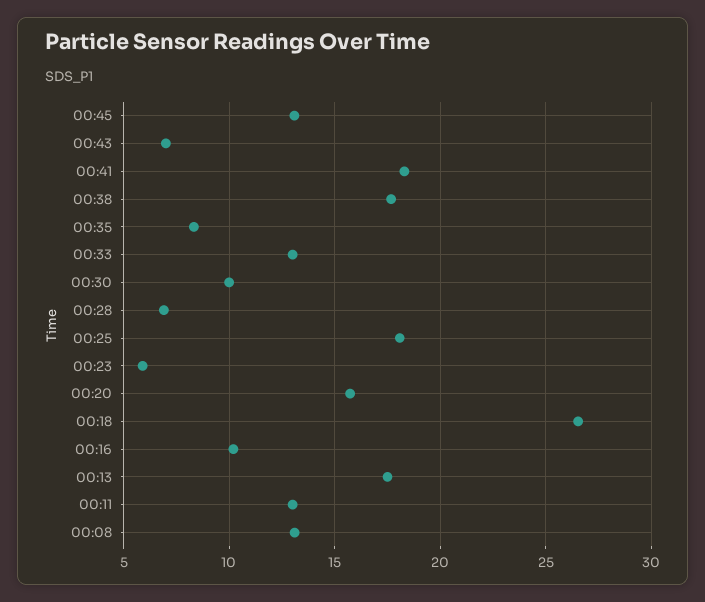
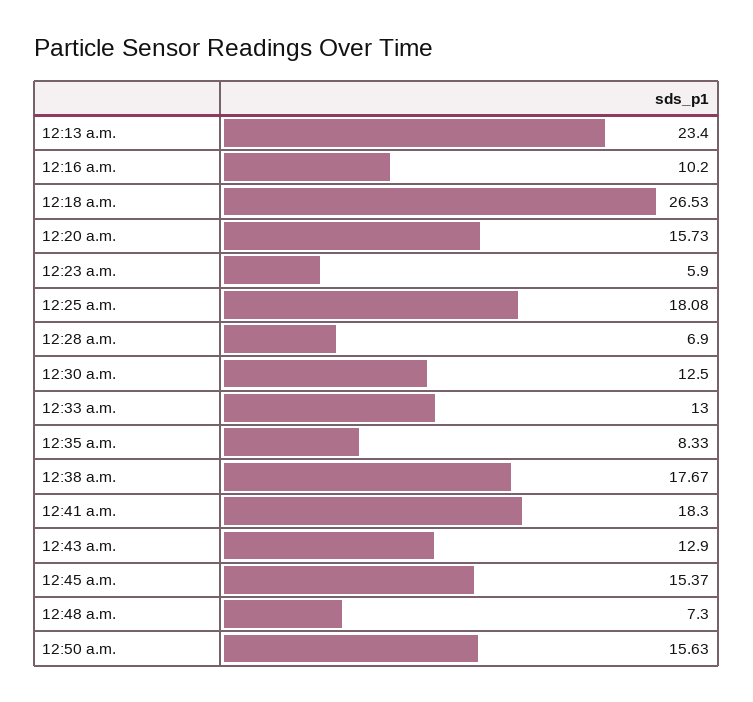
00:45: 13 -> 15.37
00:43: 7 -> 12.9
00:30: 10 -> 12.5
00:13: 17.5 -> 23.4
00:11: 13 -> none
00:08: 13 -> none
12:48 a.m.: none -> 7.3
12:50 a.m.: none -> 15.63

